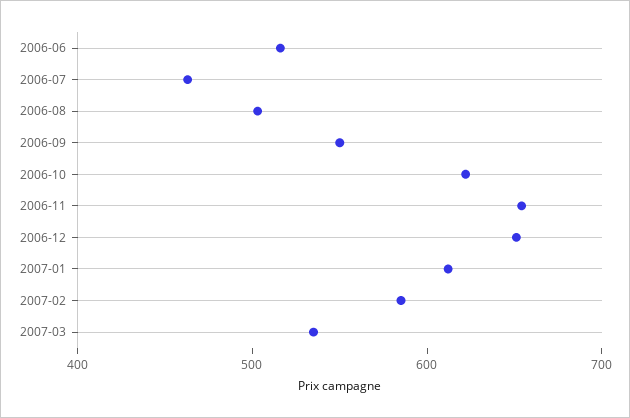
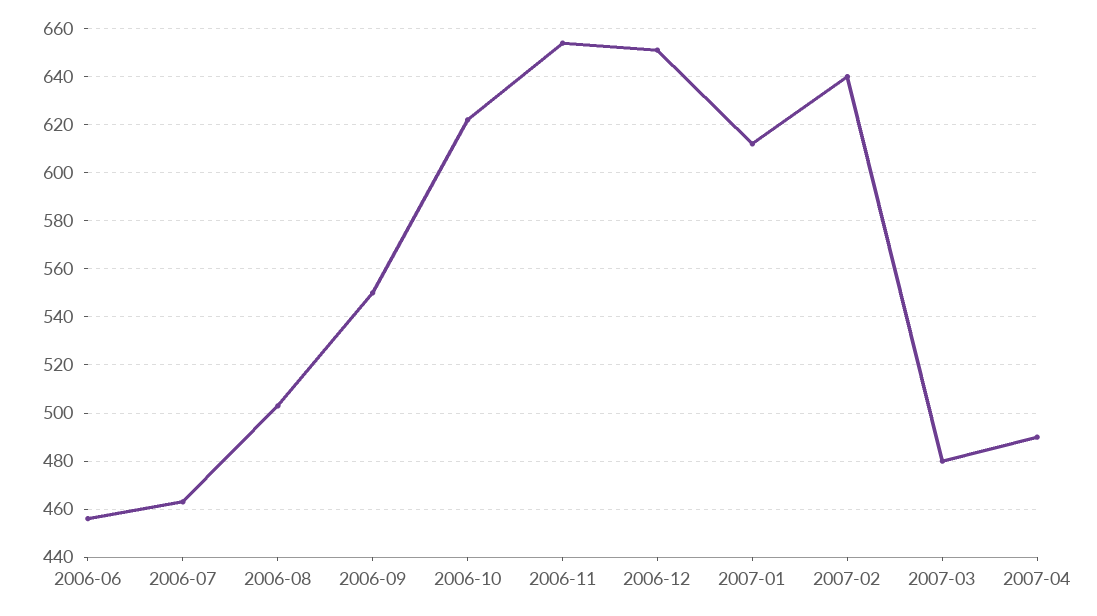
2006-06: 520 -> 455
2007-02: 580 -> 640
2007-03: 540 -> 480
2007-04: none -> 490

